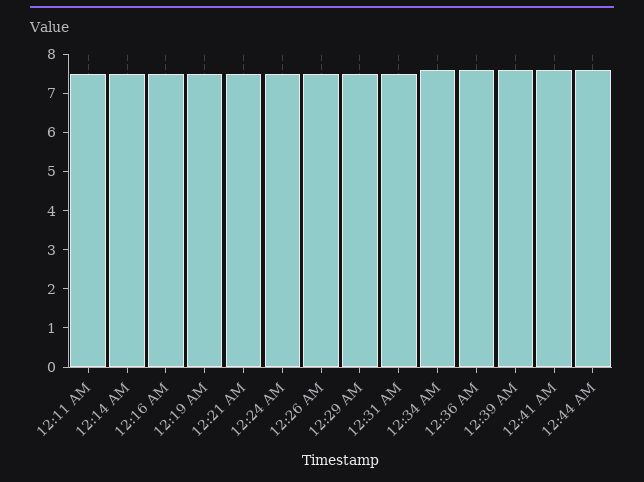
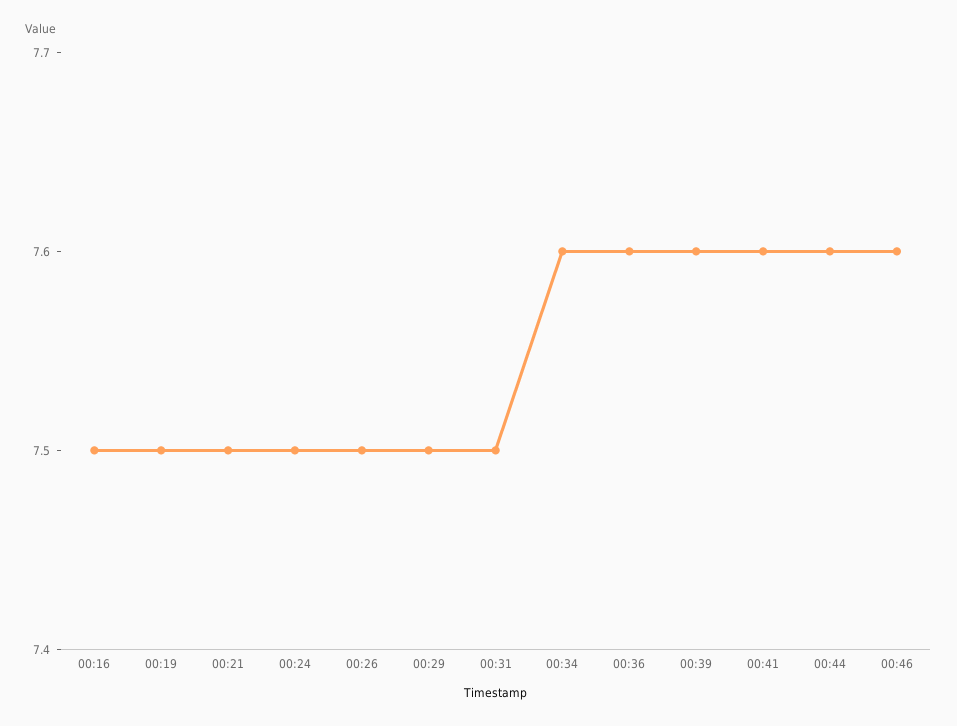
12:11 AM: 7.5 -> none
12:14 AM: 7.5 -> none
00:46: none -> 7.6

